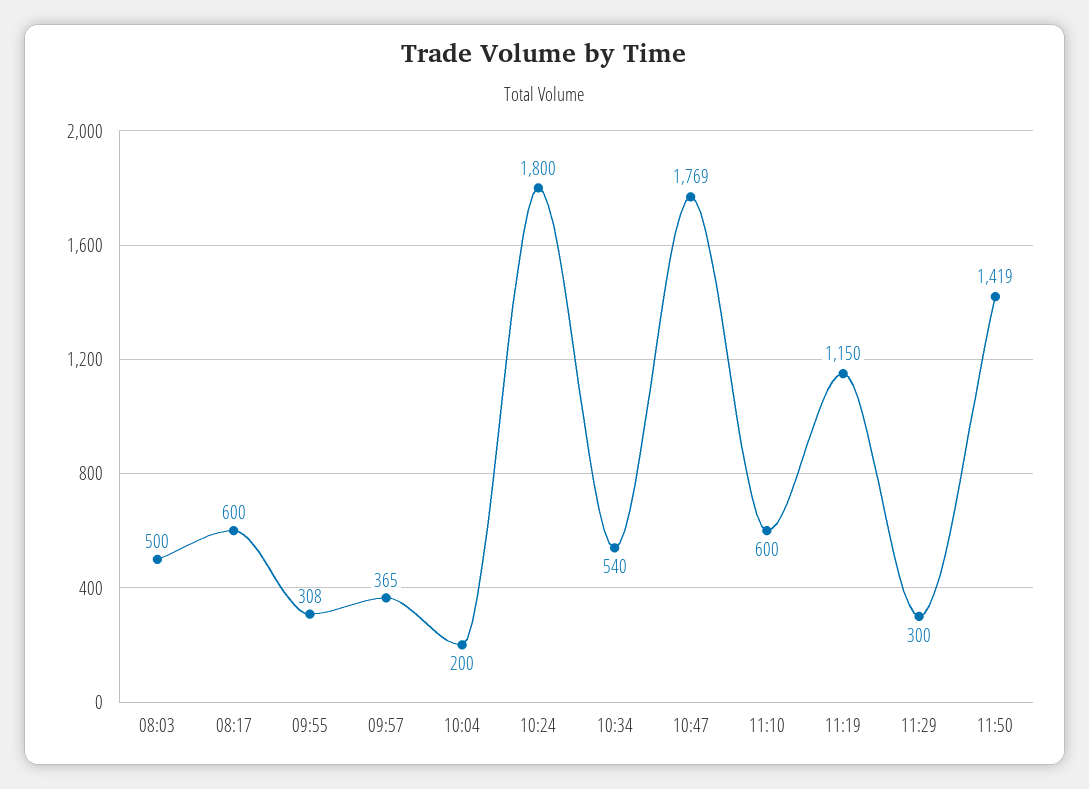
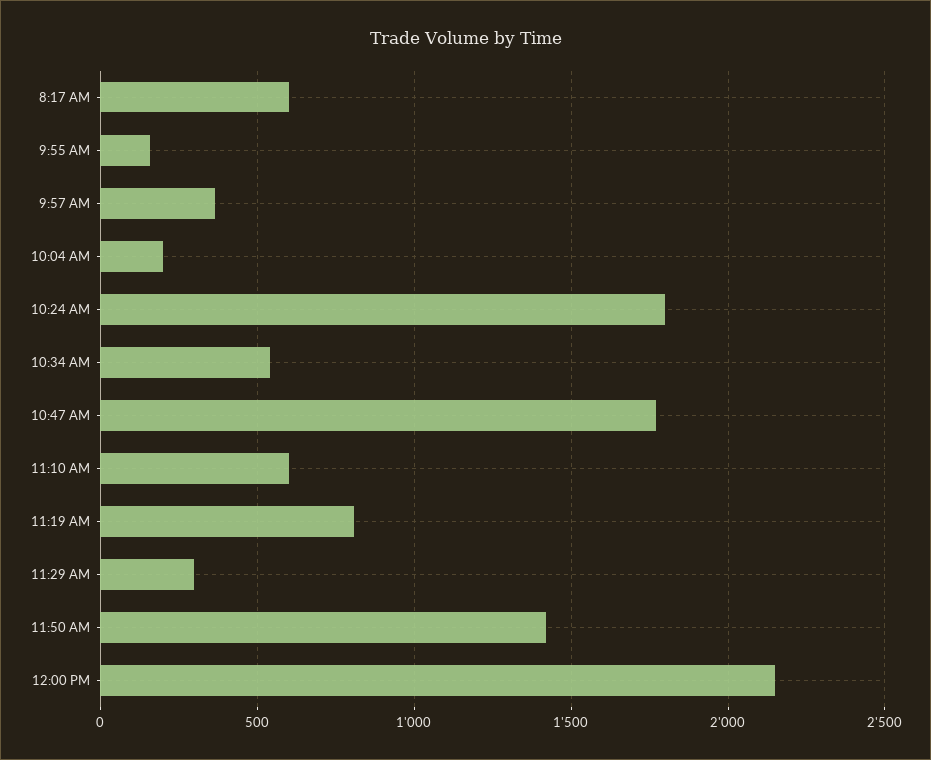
08:03: 500 -> none
09:55: 308 -> 150
11:19: 1150 -> 800
12:00 PM: none -> 2150

